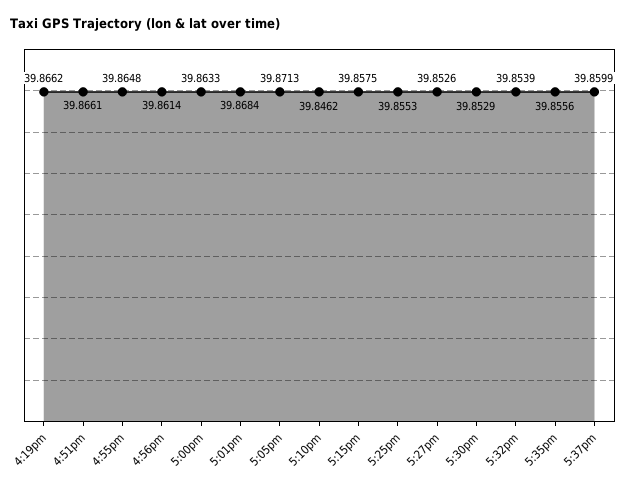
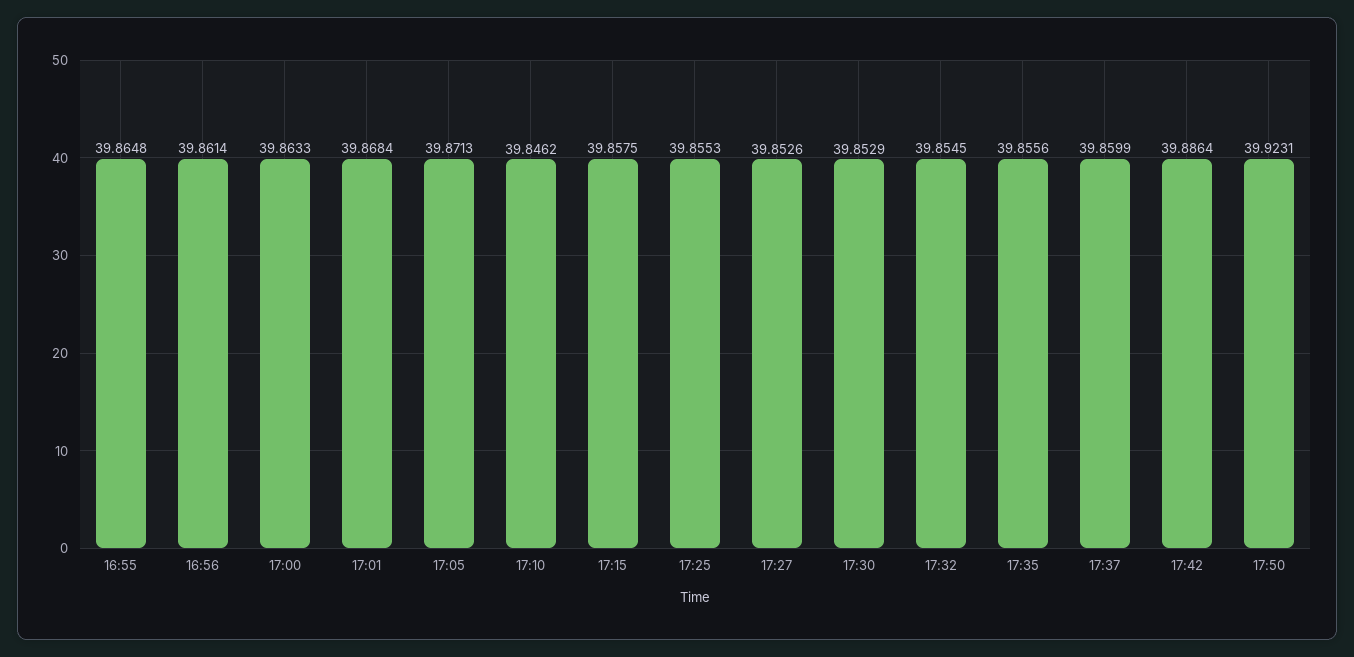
4:19pm: 39.8662 -> none
4:51pm: 39.8661 -> none
5:32pm: 39.8539 -> 39.8545
17:42: none -> 39.8864
17:50: none -> 39.9231

